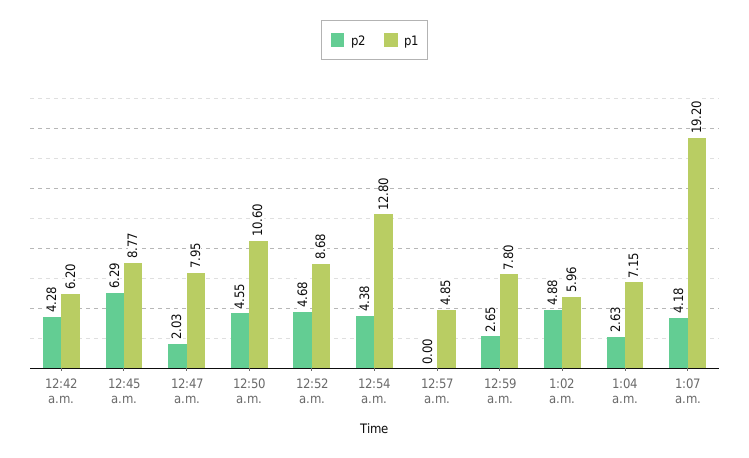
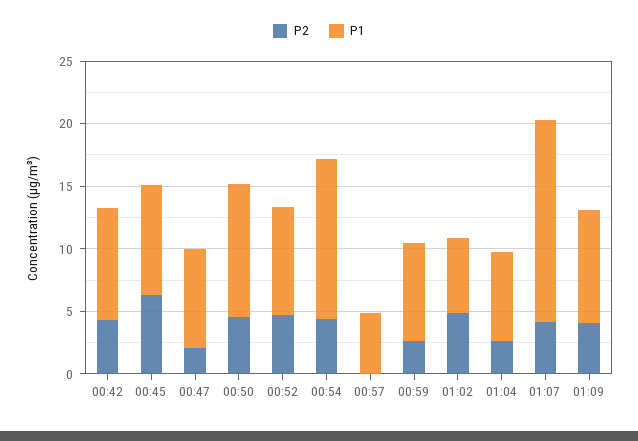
p1, 12:42 a.m.: 6.2 -> 9
p1, 1:07 a.m.: 19.2 -> 16
p2, 01:09: none -> 4
p1, 01:09: none -> 9

